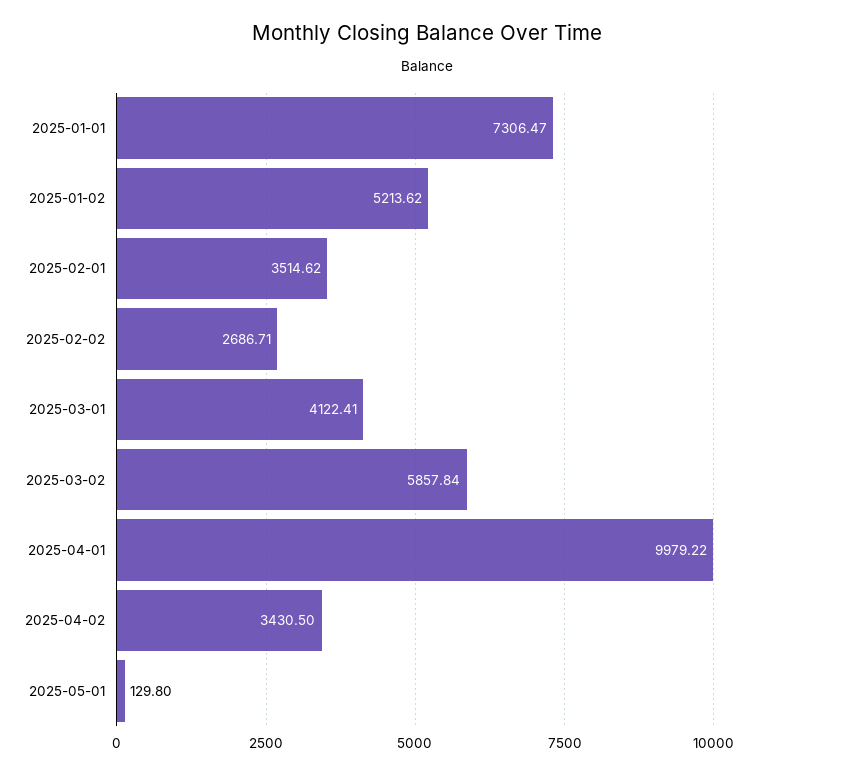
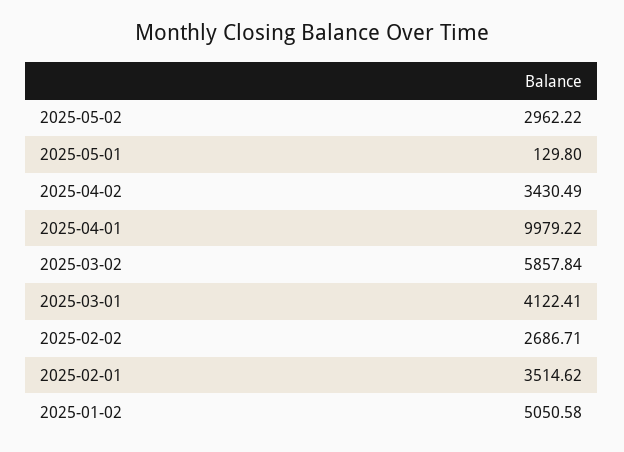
2025-01-01: 7306.47 -> none
2025-01-02: 5213.62 -> 5050.58
2025-04-02: 3430.5 -> 3430.49
2025-05-02: none -> 2962.22

